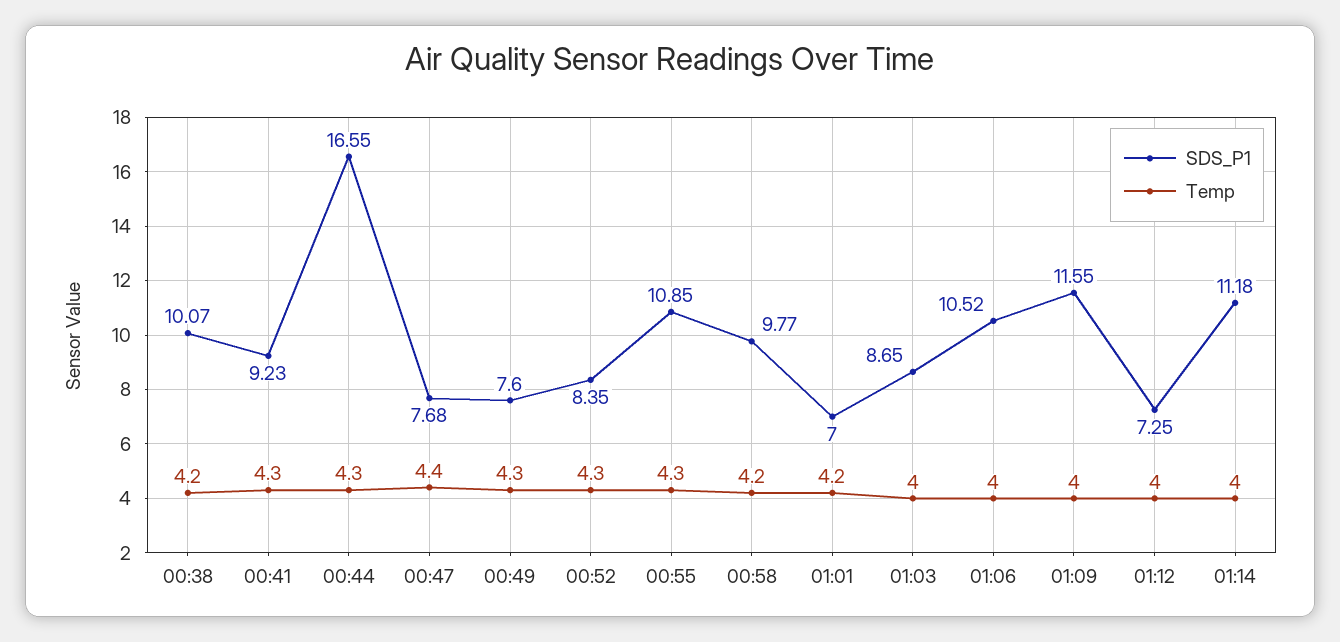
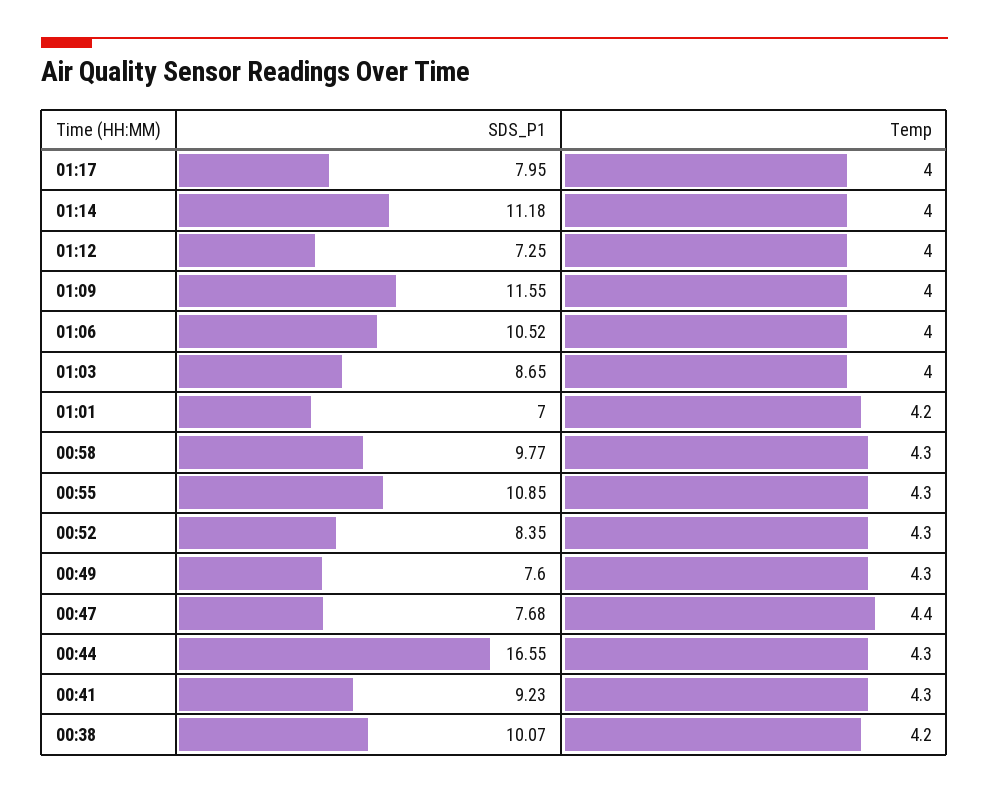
Temp, 00:58: 4.2 -> 4.3
SDS_P1, 01:17: none -> 7.95
Temp, 01:17: none -> 4

